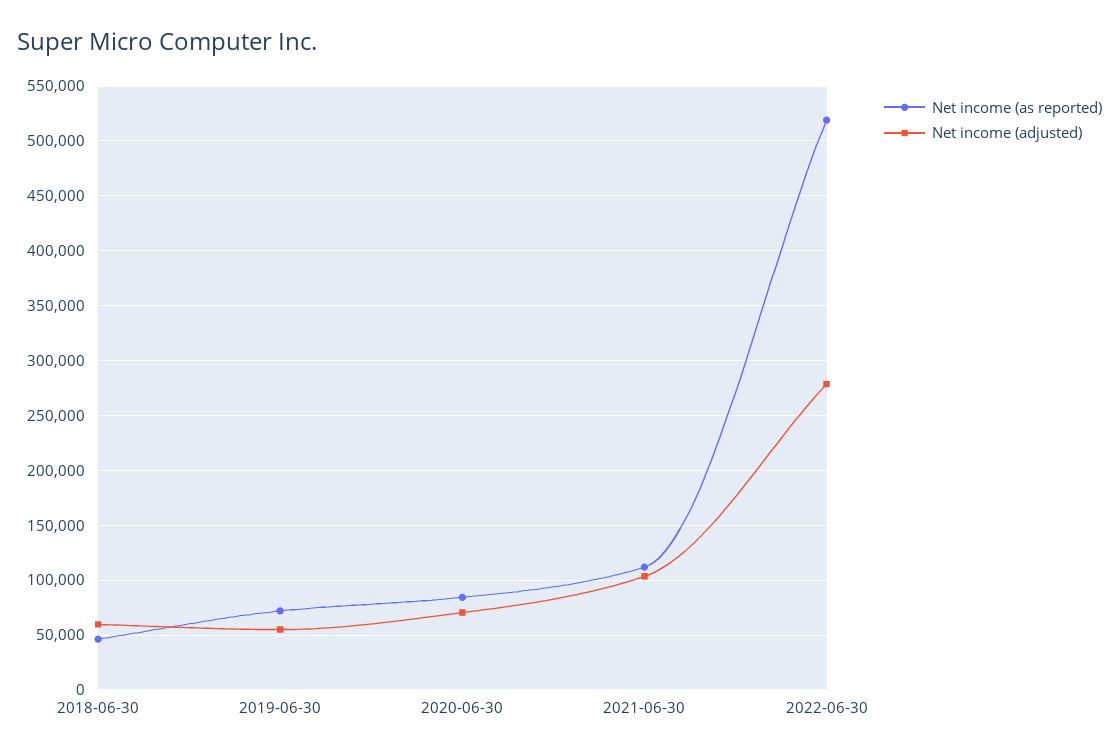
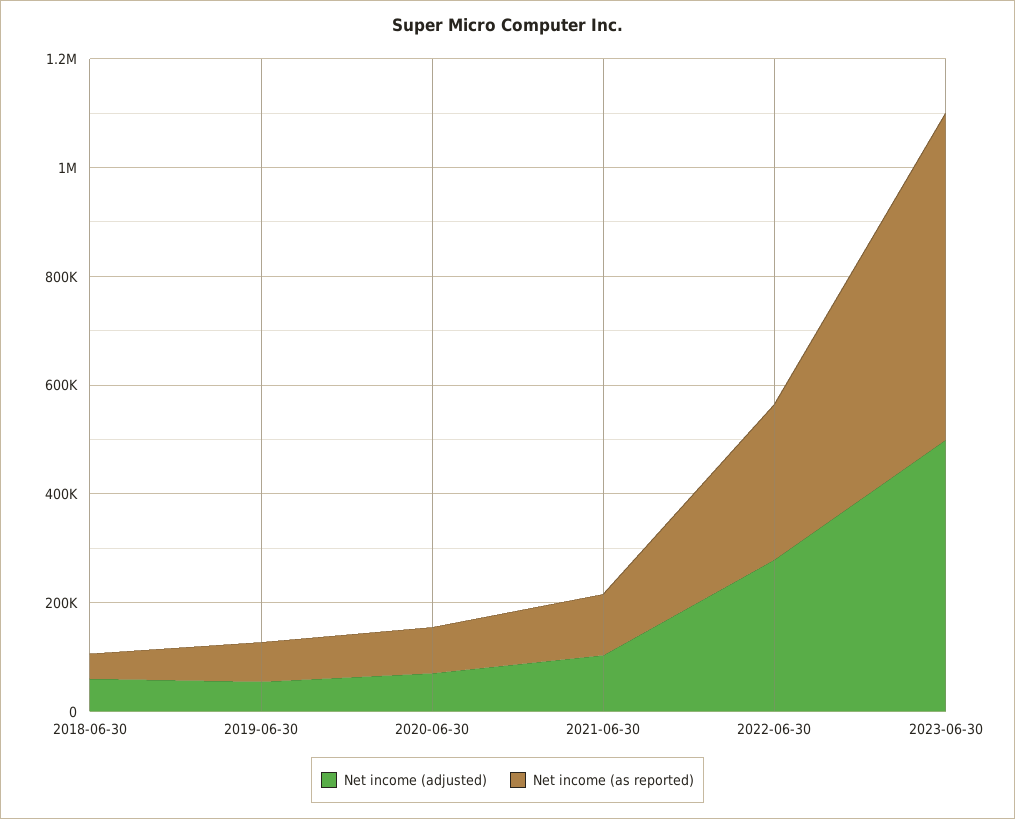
Net income (as reported), 2022-06-30: 520000 -> 300000
Net income (adjusted), 2023-06-30: none -> 500000
Net income (as reported), 2023-06-30: none -> 600000

